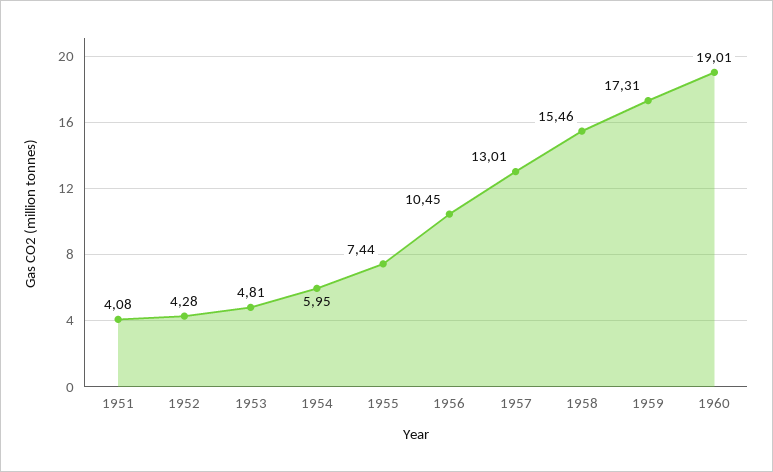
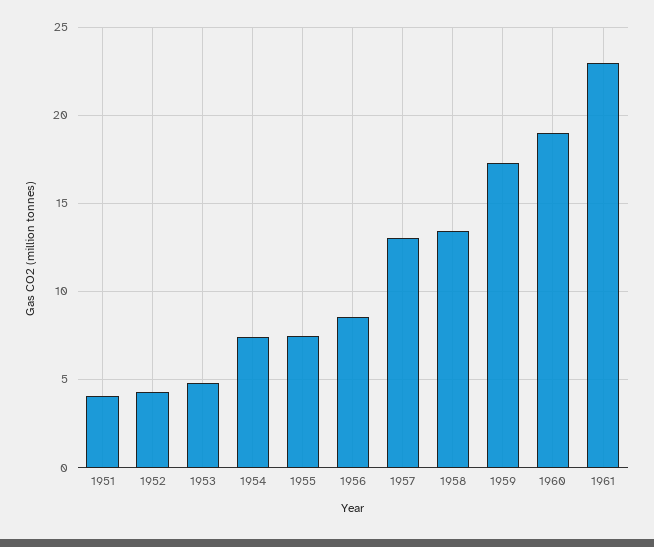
1954: 5.95 -> 7.5
1956: 10.45 -> 8.5
1958: 15.46 -> 13.5
1961: none -> 23

